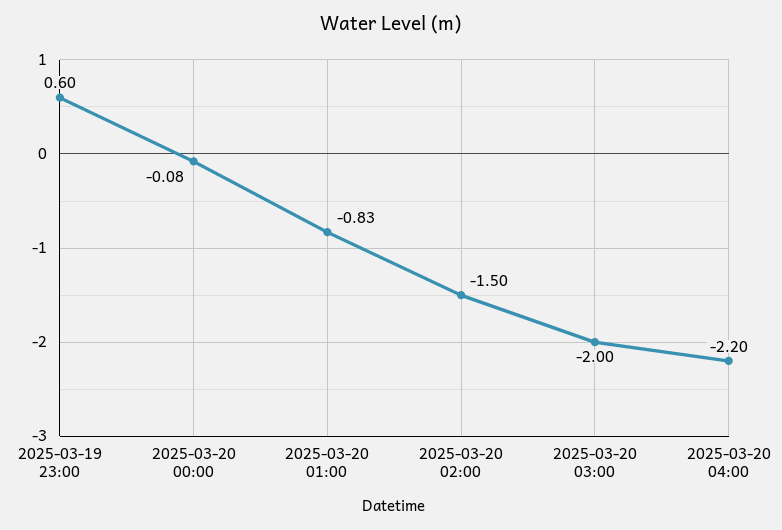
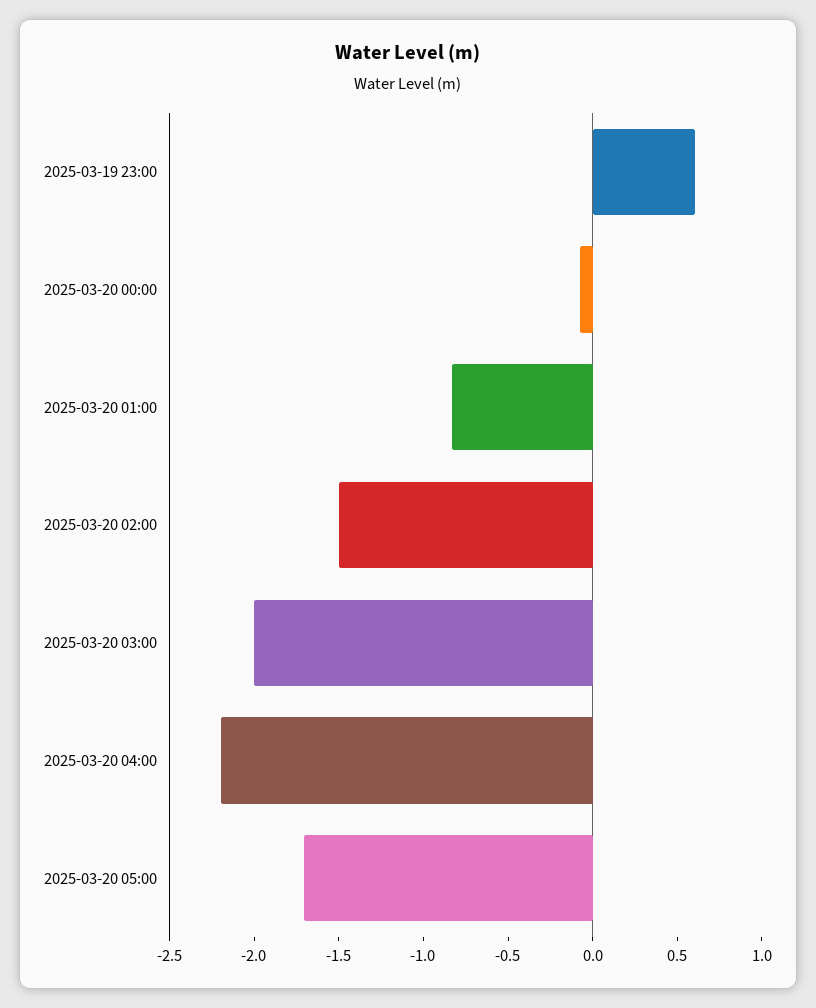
2025-03-20 05:00: none -> -1.7

